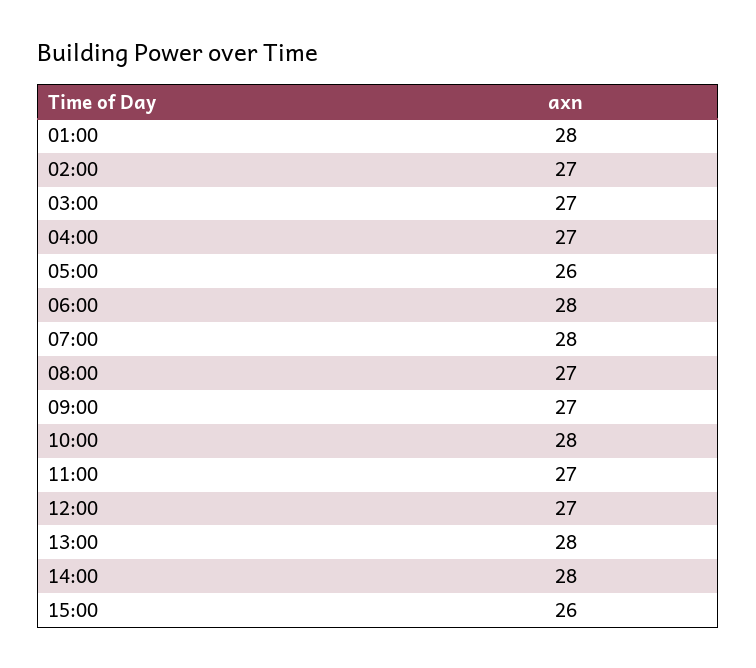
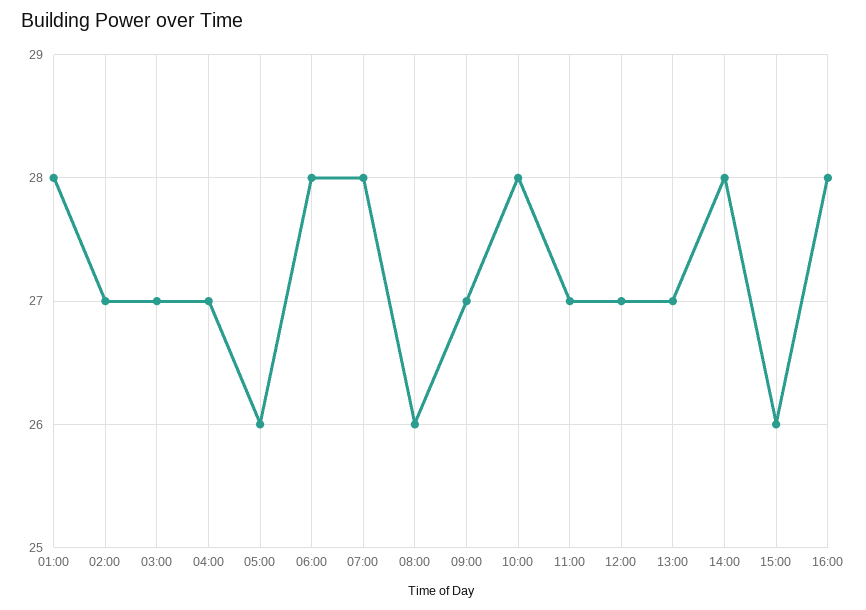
08:00: 27 -> 26
13:00: 28 -> 27
16:00: none -> 28

